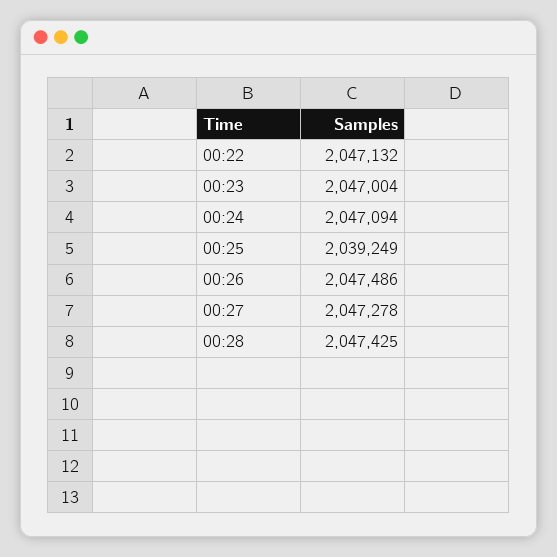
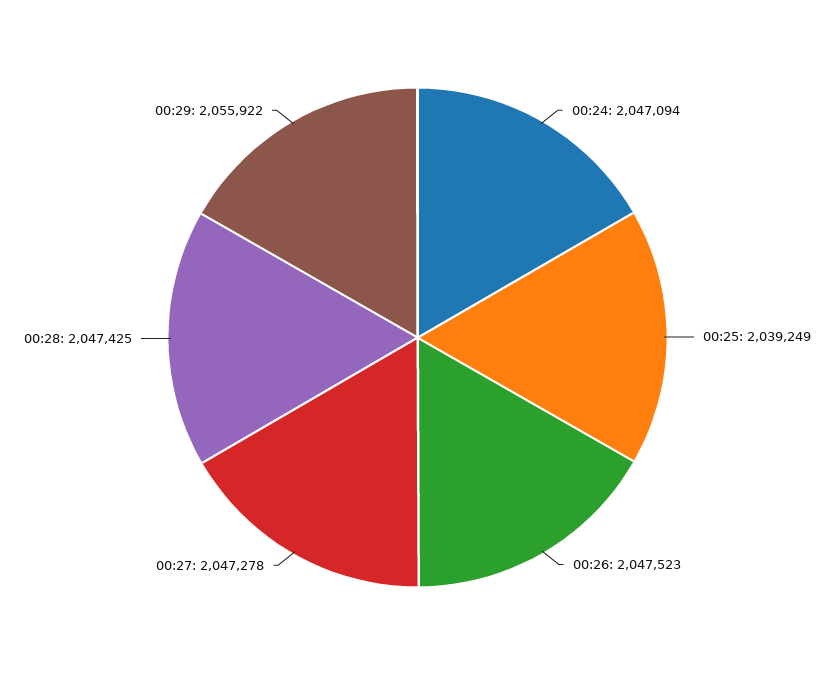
00:22: 2047132 -> none
00:23: 2047004 -> none
00:26: 2047486 -> 2047523
00:29: none -> 2055922

